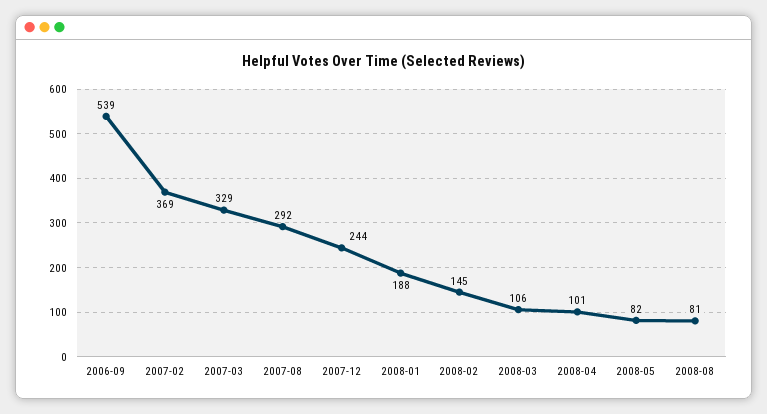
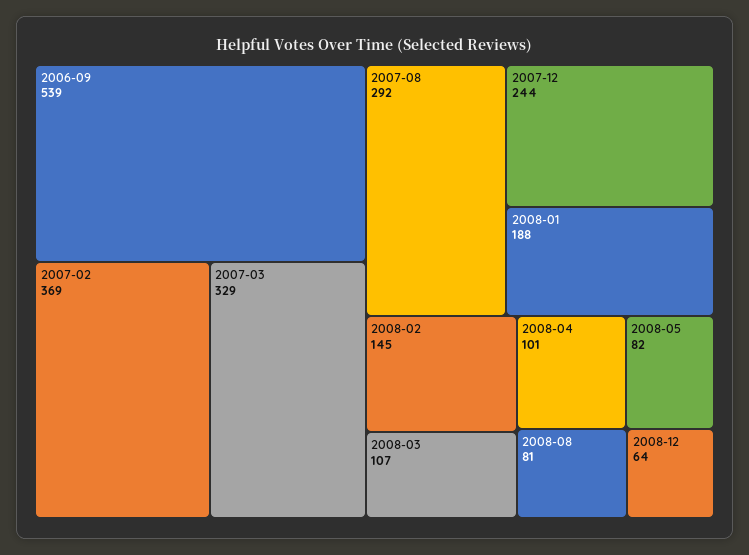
2008-03: 106 -> 107
2008-12: none -> 64

